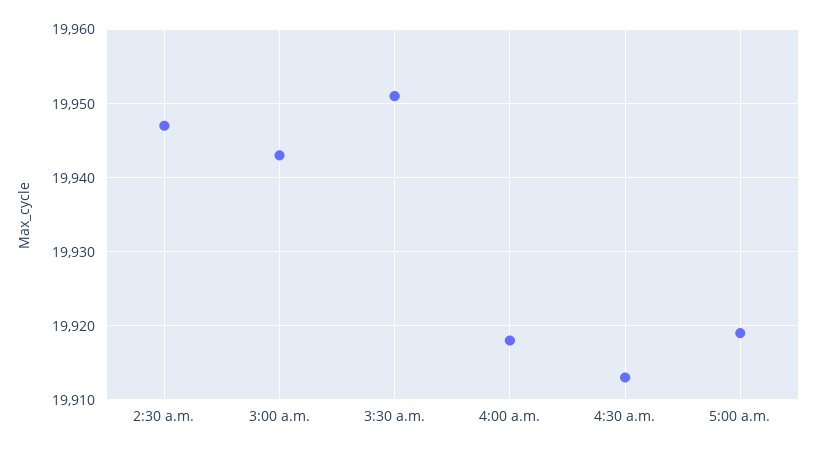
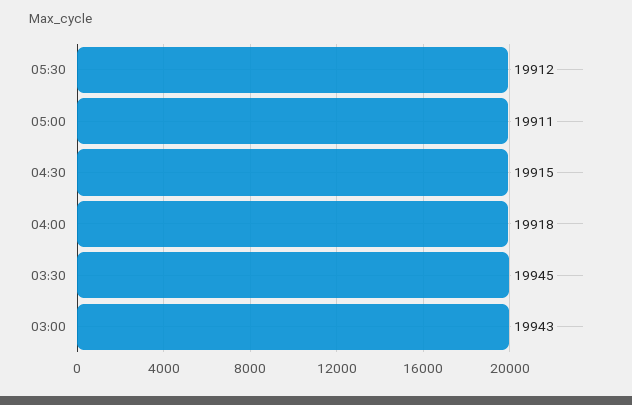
2:30 a.m.: 19947 -> none
3:30 a.m.: 19951 -> 19945
4:30 a.m.: 19913 -> 19915
5:00 a.m.: 19919 -> 19911
05:30: none -> 19912

